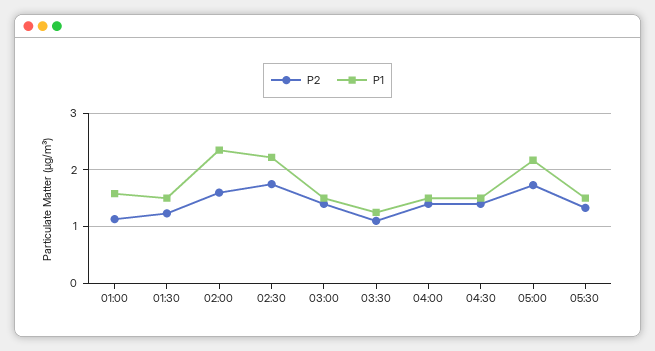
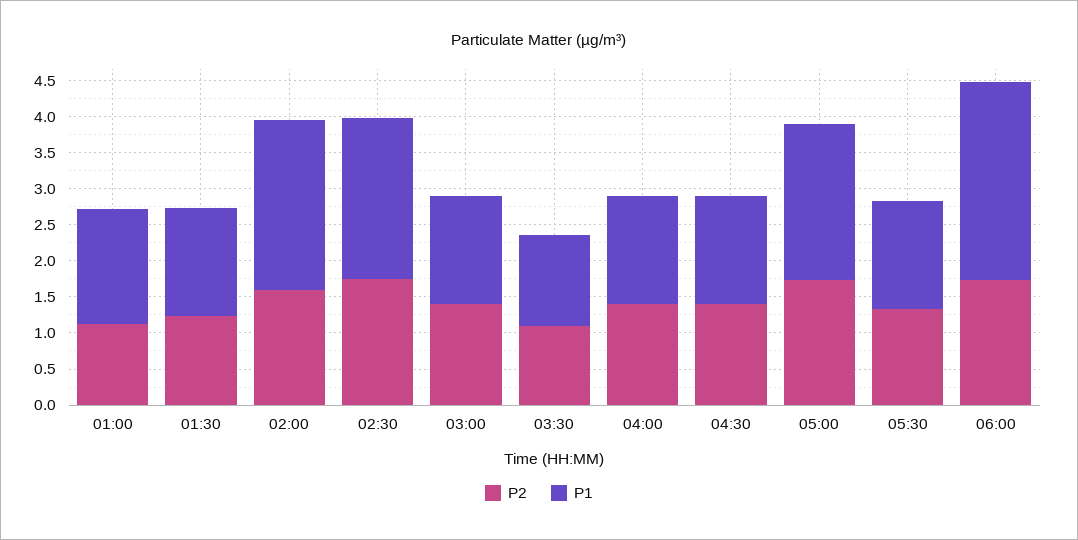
P2, 06:00: none -> 1.75
P1, 06:00: none -> 2.75

